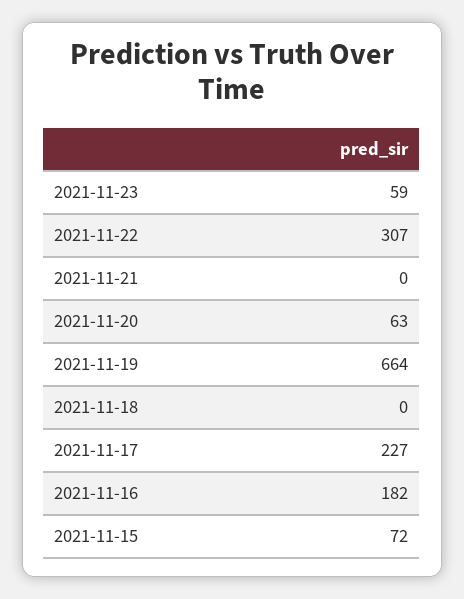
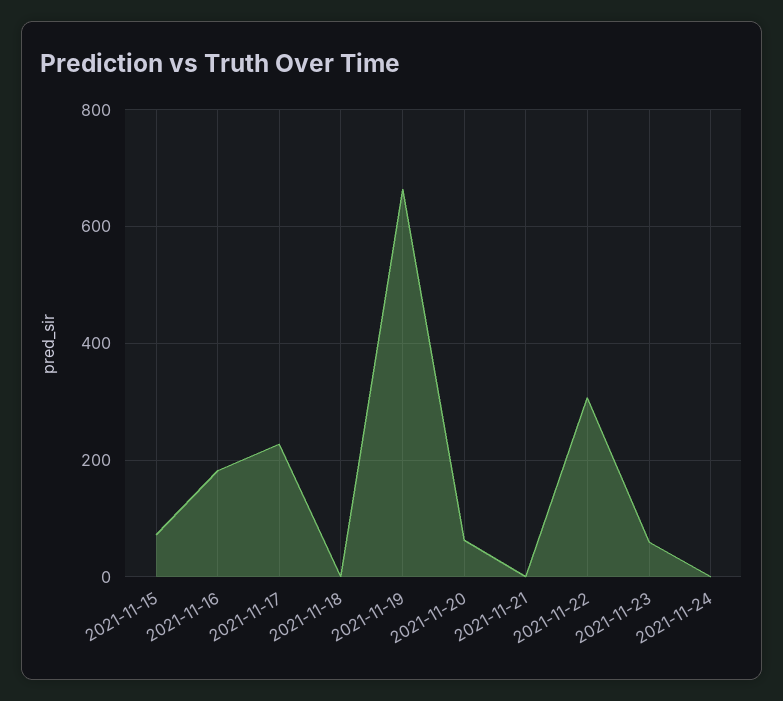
2021-11-24: none -> 0

